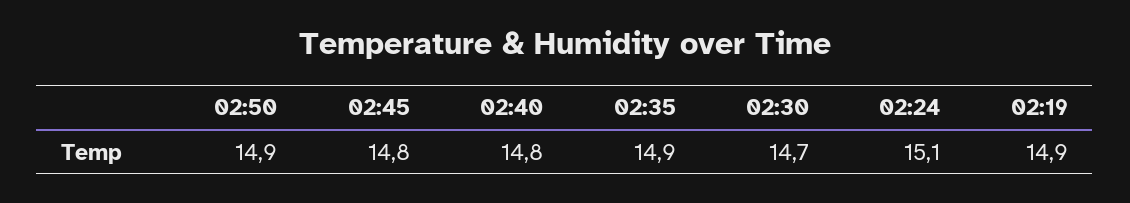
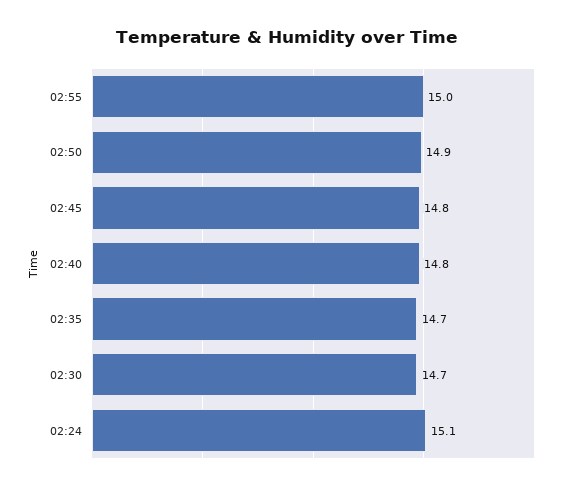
02:35: 14.9 -> 14.7
02:19: 14.9 -> none
02:55: none -> 15

